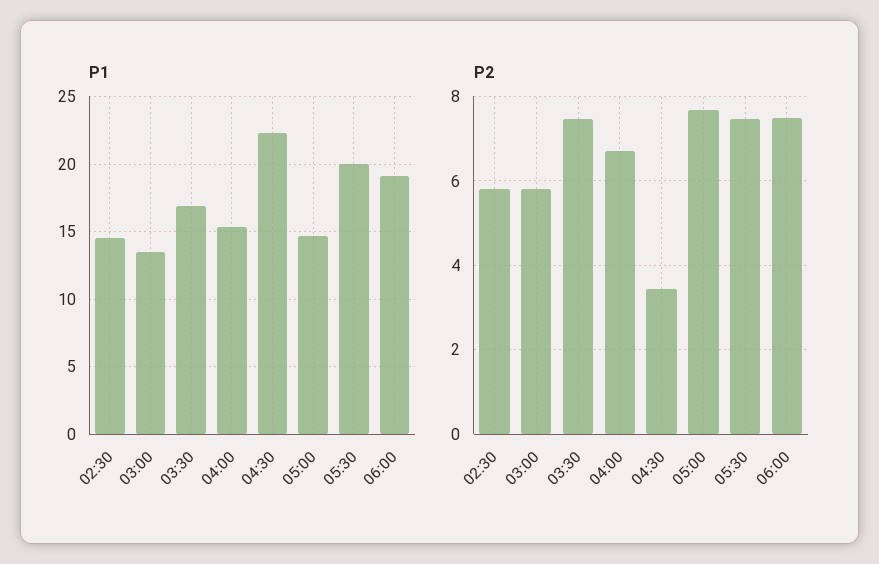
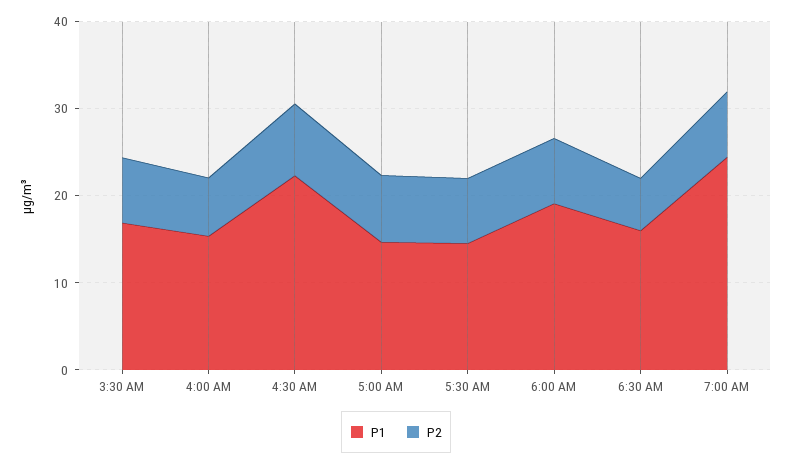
P1, 02:30: 14.5 -> none
P1, 03:00: 13.5 -> none
P1, 05:30: 20 -> 14
P2, 02:30: 5.8 -> none
P2, 03:00: 5.8 -> none
P2, 04:30: 3.4 -> 8
P1, 6:30 AM: none -> 16
P2, 6:30 AM: none -> 6
P1, 7:00 AM: none -> 24
P2, 7:00 AM: none -> 8

